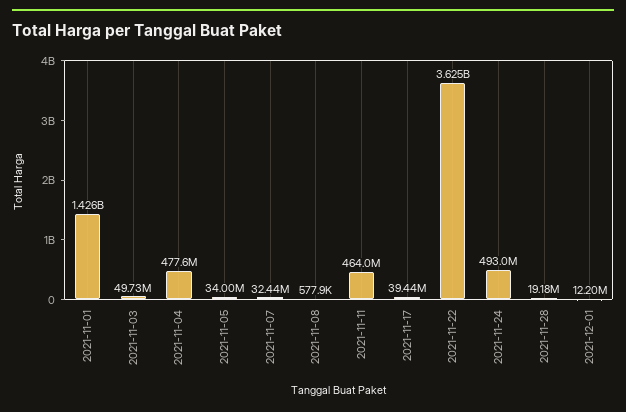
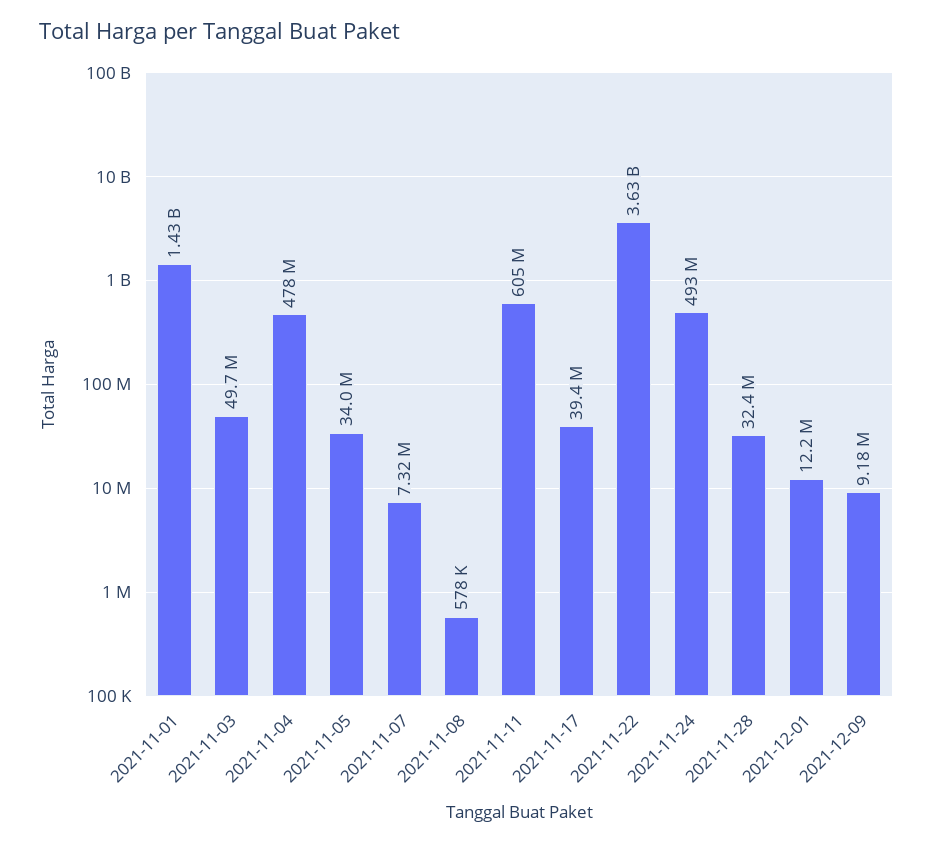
2021-11-07: 32440000 -> 7320000
2021-11-11: 464000000 -> 605000000
2021-11-28: 19180000 -> 32400000
2021-12-09: none -> 9180000

